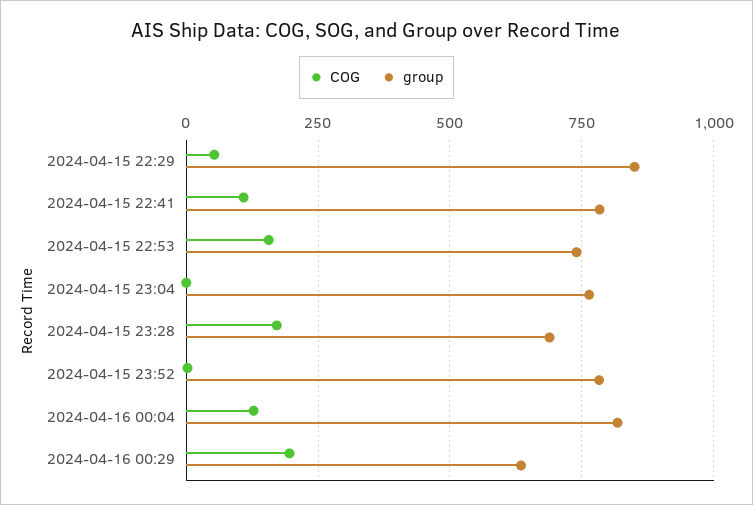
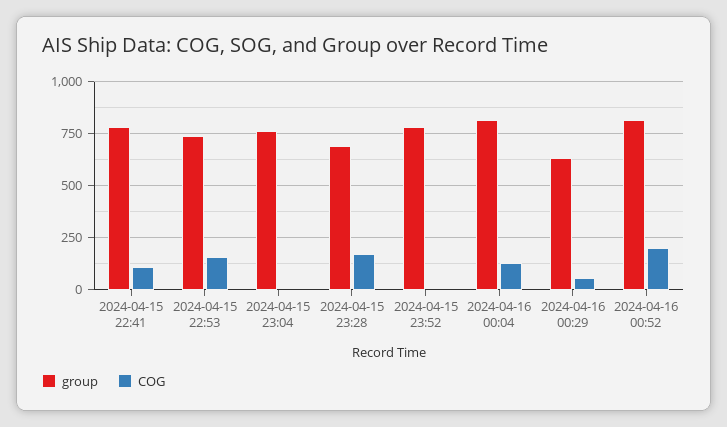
COG, 2024-04-15 22:29: 50 -> none
group, 2024-04-15 22:29: 850 -> none
COG, 2024-04-16 00:29: 200 -> 50
group, 2024-04-16 00:52: none -> 800
COG, 2024-04-16 00:52: none -> 200

